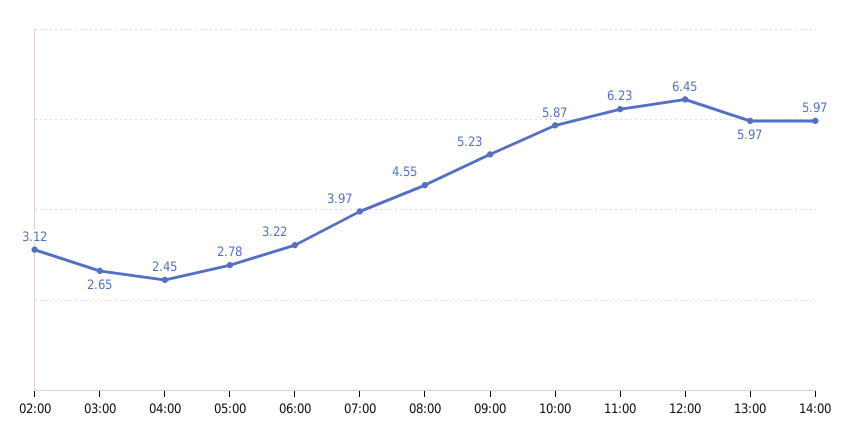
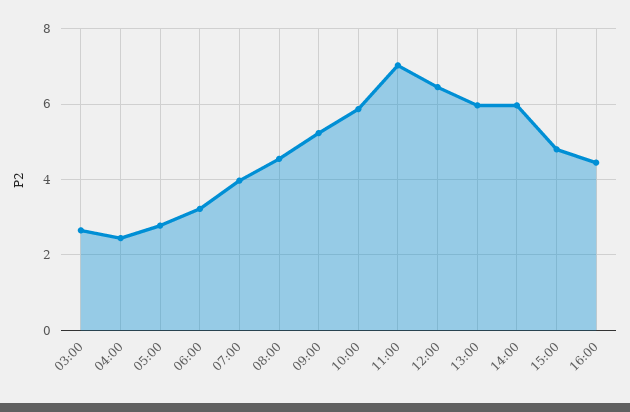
02:00: 3.12 -> none
11:00: 6.23 -> 7
15:00: none -> 4.8
16:00: none -> 4.4

